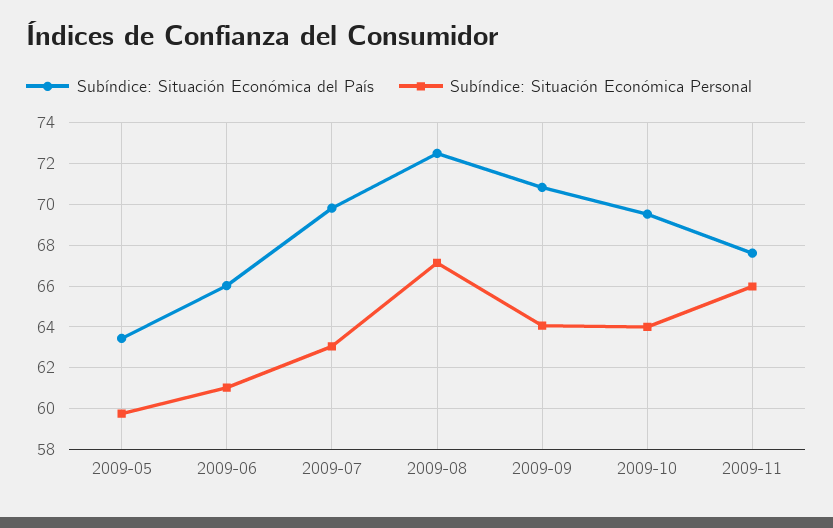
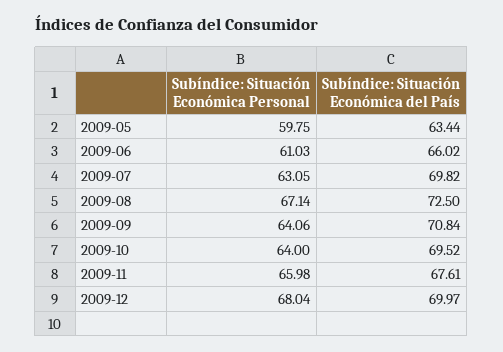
Subíndice: Situación Económica Personal, 2009-12: none -> 68.04
Subíndice: Situación Económica del País, 2009-12: none -> 69.97

